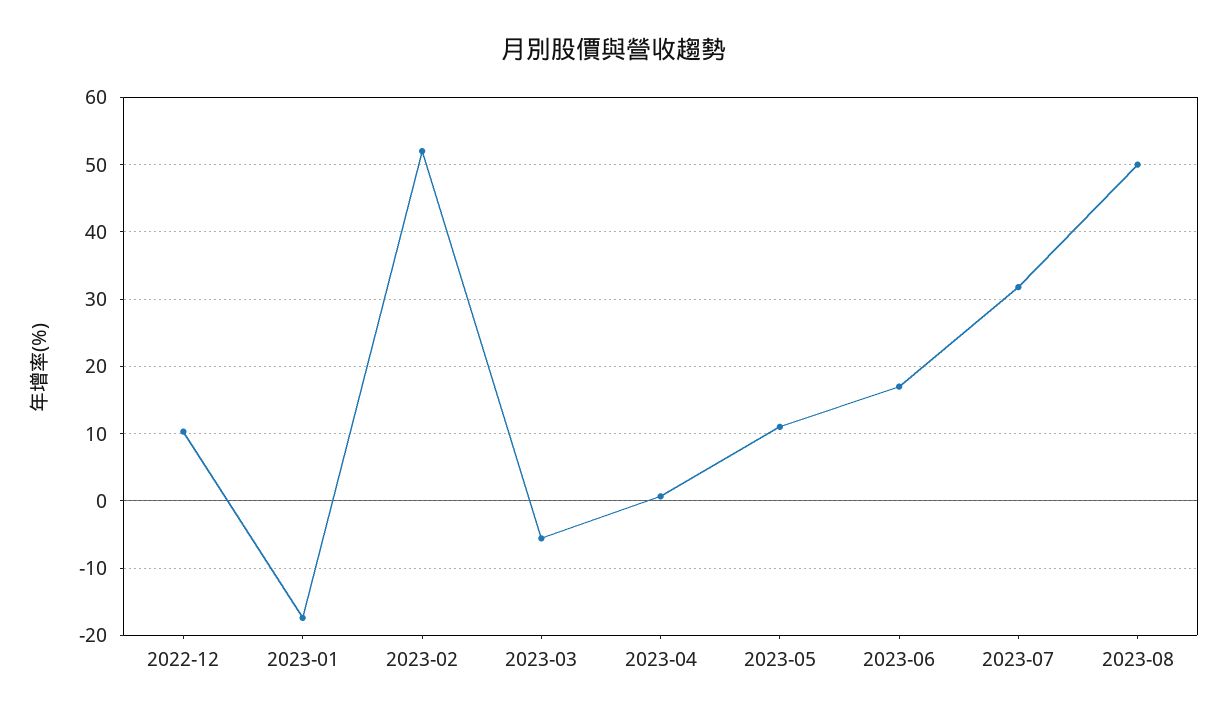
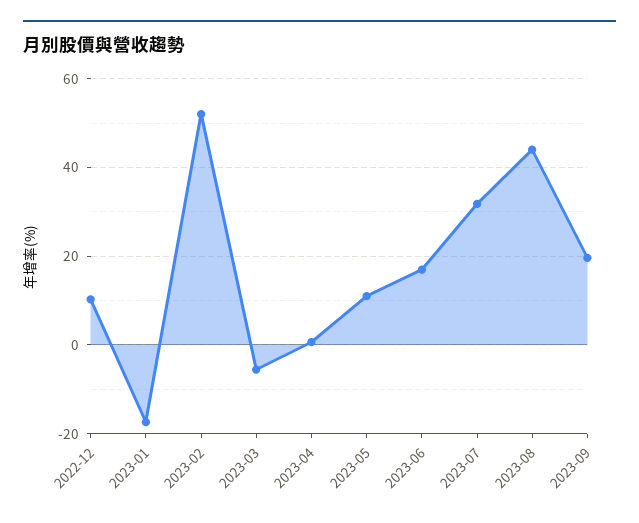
2023-08: 50 -> 44
2023-09: none -> 20

